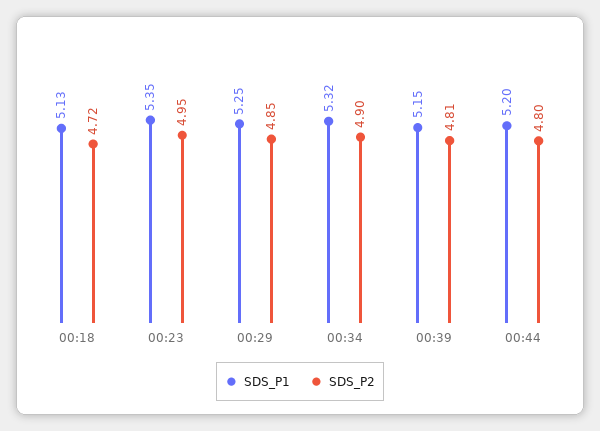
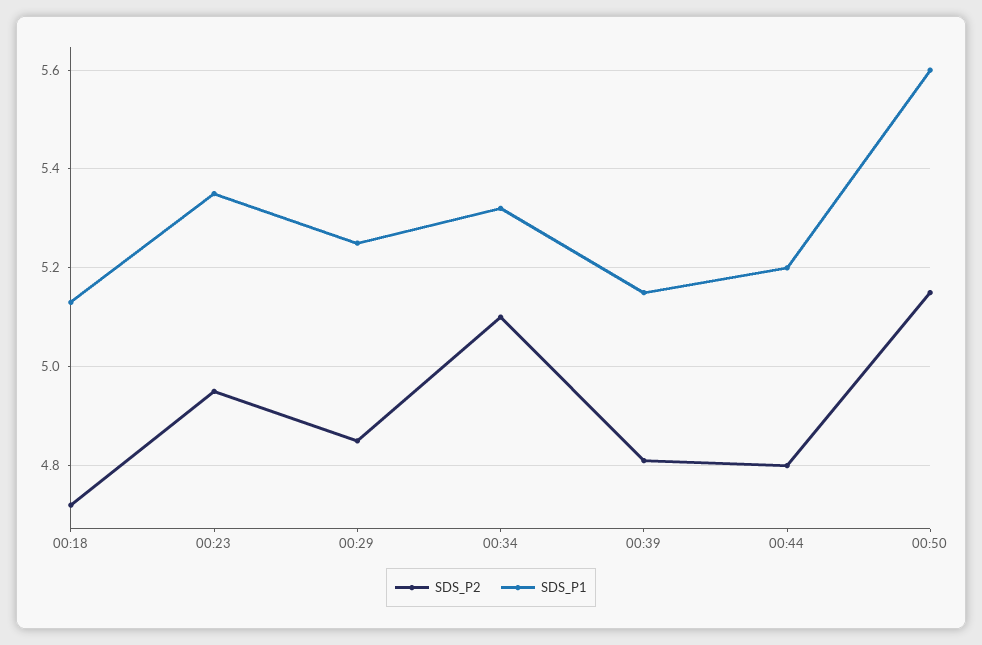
SDS_P2, 00:34: 4.9 -> 5.1
SDS_P2, 00:50: none -> 5.15
SDS_P1, 00:50: none -> 5.6

